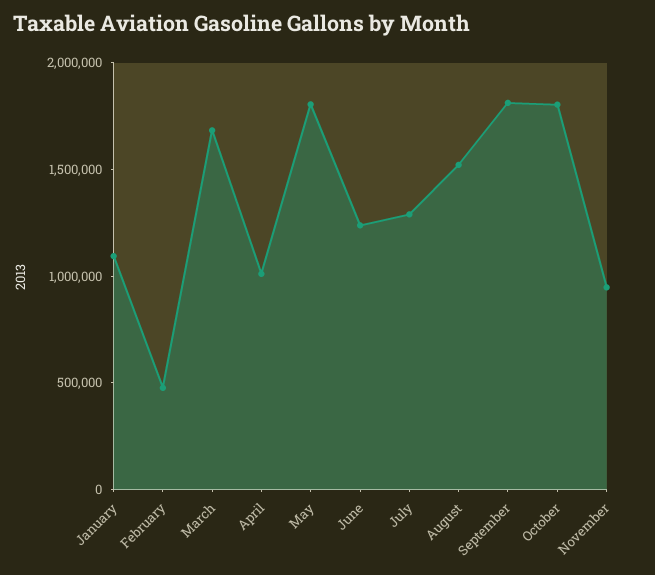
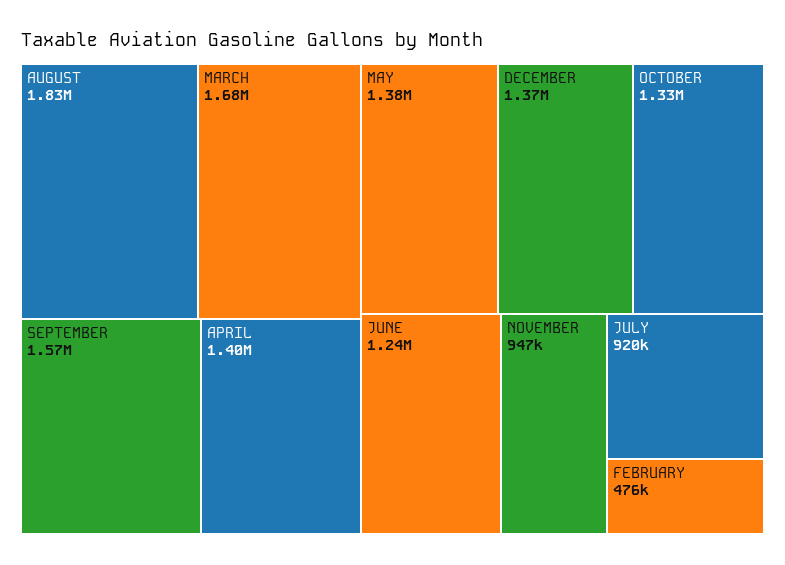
January: 1100000 -> none
April: 1000000 -> 1400000
May: 1800000 -> 1380000
July: 1300000 -> 920000
August: 1500000 -> 1830000
September: 1800000 -> 1570000
October: 1800000 -> 1330000
DECEMBER: none -> 1370000

